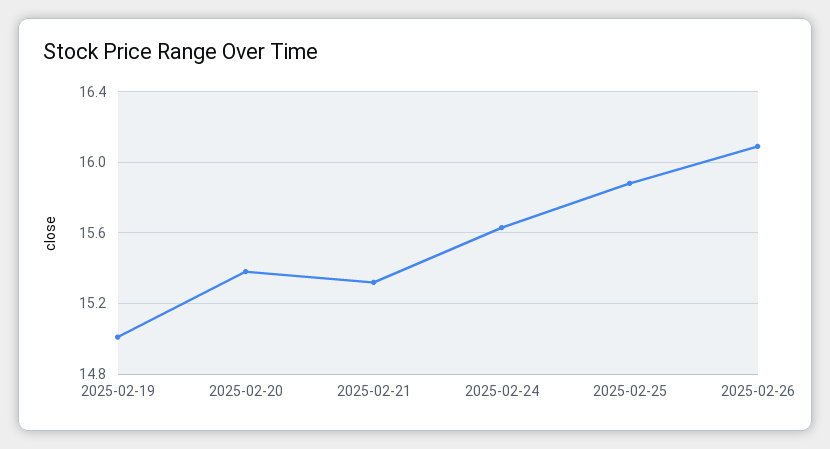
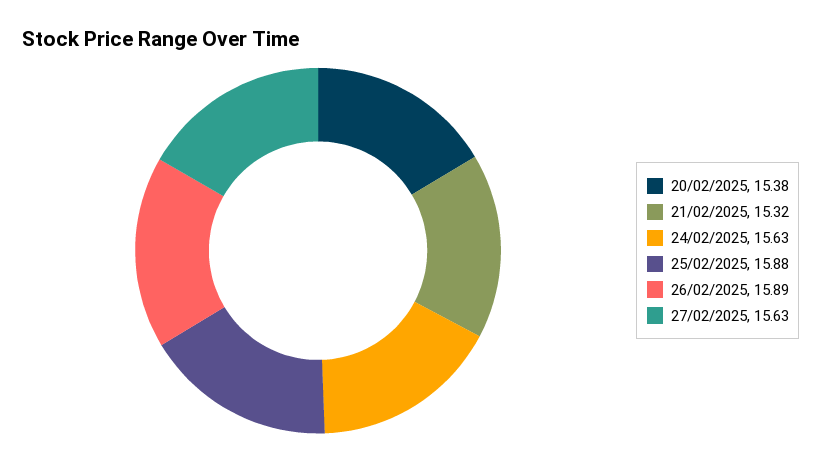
2025-02-19: 15 -> none
2025-02-26: 16.1 -> 15.89
27/02/2025: none -> 15.63

